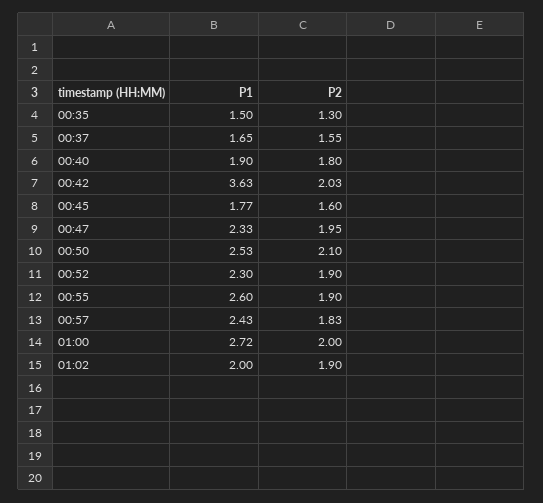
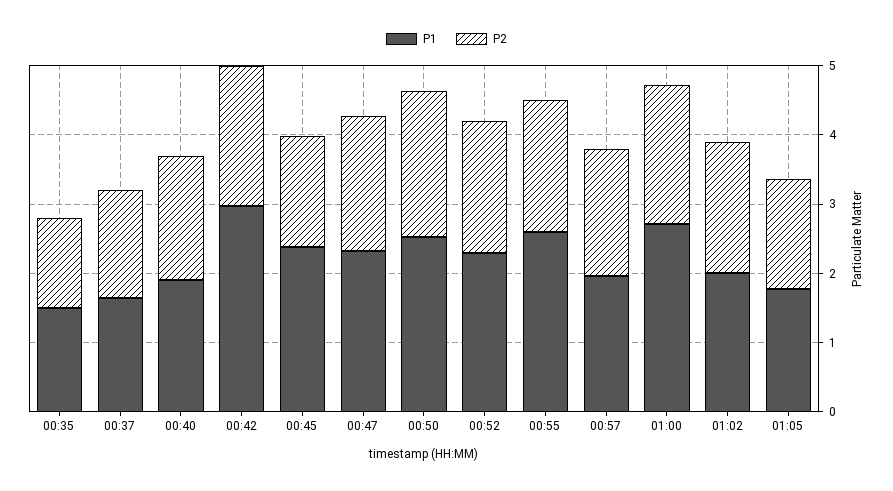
P1, 00:42: 3.63 -> 3
P1, 00:45: 1.77 -> 2.4
P1, 00:57: 2.43 -> 2
P1, 01:05: none -> 1.8
P2, 01:05: none -> 1.6

